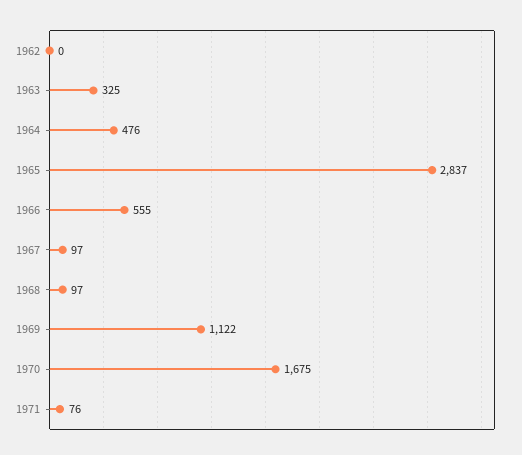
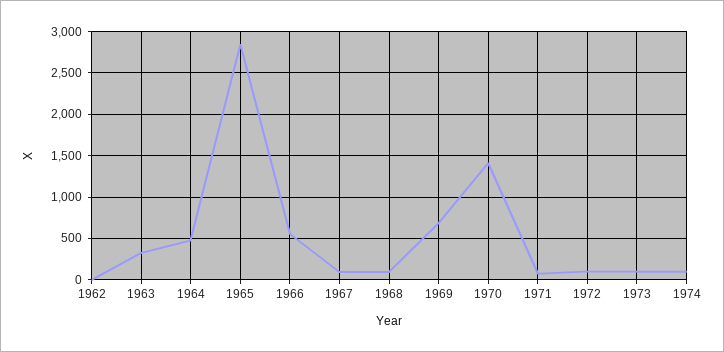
1969: 1122 -> 700
1970: 1675 -> 1400
1972: none -> 100
1973: none -> 100
1974: none -> 100

